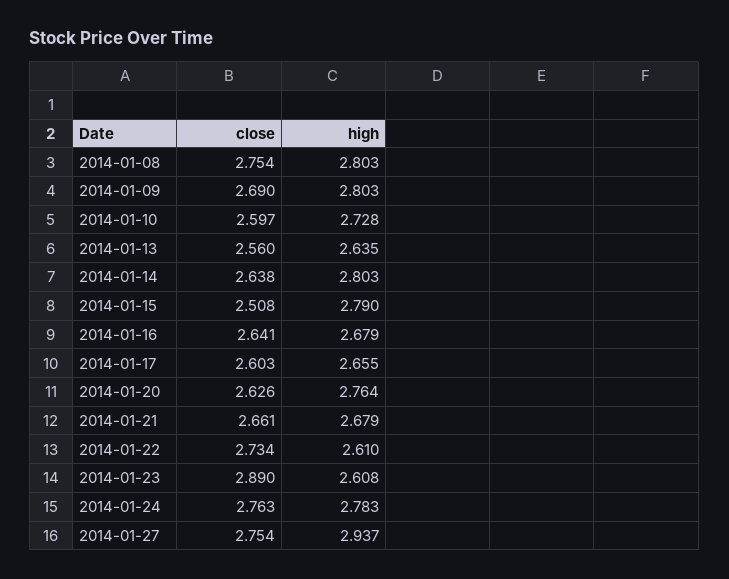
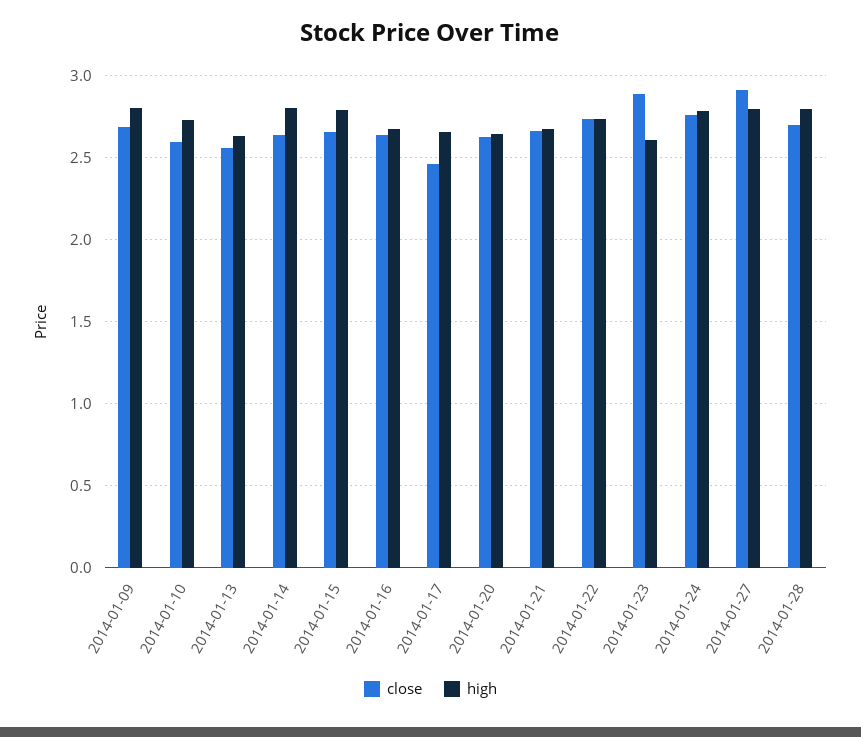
close, 2014-01-08: 2.754 -> none
high, 2014-01-08: 2.803 -> none
close, 2014-01-15: 2.508 -> 2.65
close, 2014-01-17: 2.603 -> 2.45
high, 2014-01-20: 2.764 -> 2.65
high, 2014-01-22: 2.61 -> 2.75
close, 2014-01-27: 2.754 -> 2.9
high, 2014-01-27: 2.937 -> 2.8
close, 2014-01-28: none -> 2.7
high, 2014-01-28: none -> 2.8

